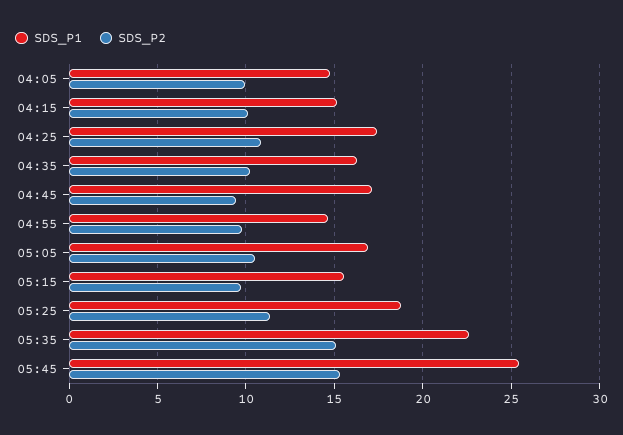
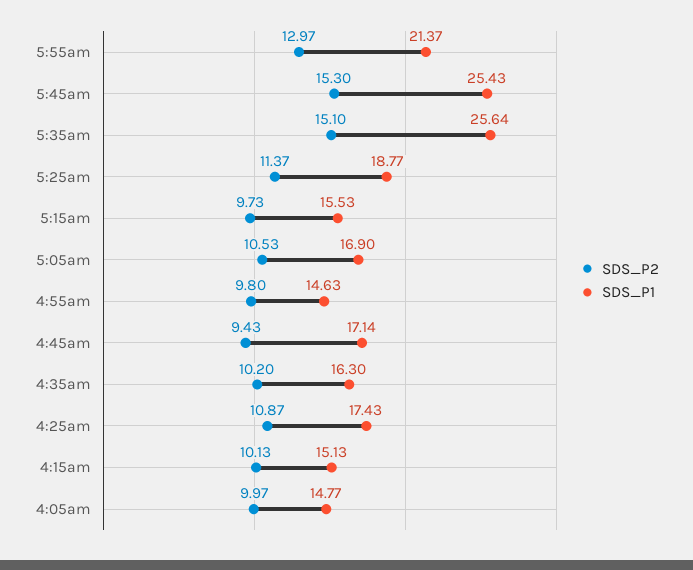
SDS_P1, 05:35: 22.5 -> 25.64
SDS_P2, 5:55am: none -> 12.97
SDS_P1, 5:55am: none -> 21.37

